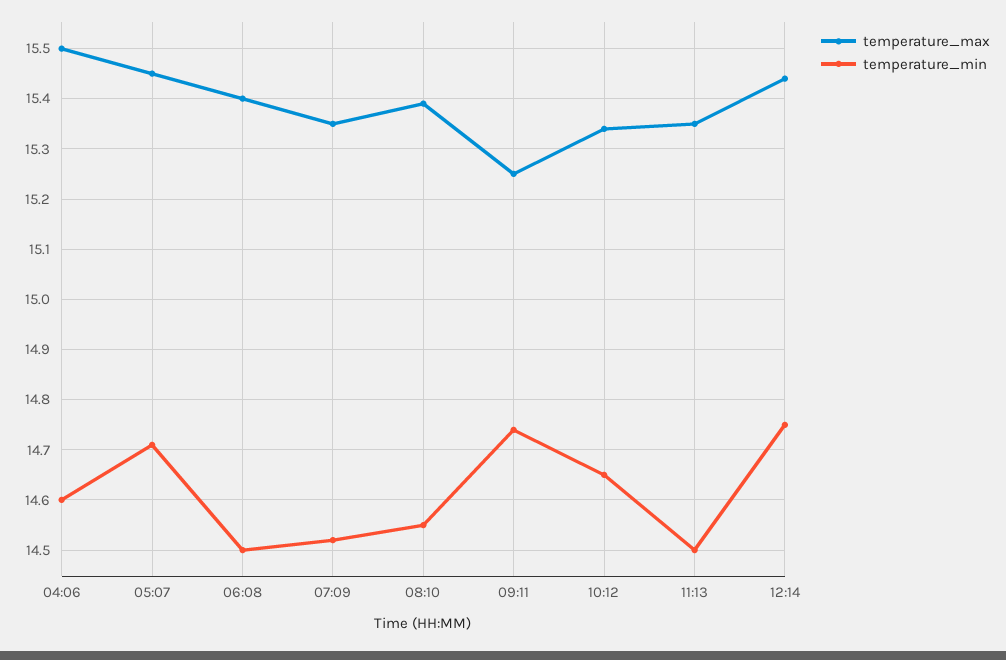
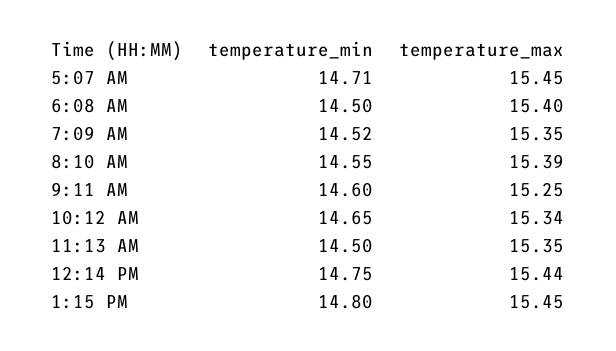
temperature_max, 04:06: 15.5 -> none
temperature_min, 04:06: 14.6 -> none
temperature_min, 09:11: 14.75 -> 14.6
temperature_min, 1:15 PM: none -> 14.8
temperature_max, 1:15 PM: none -> 15.45

